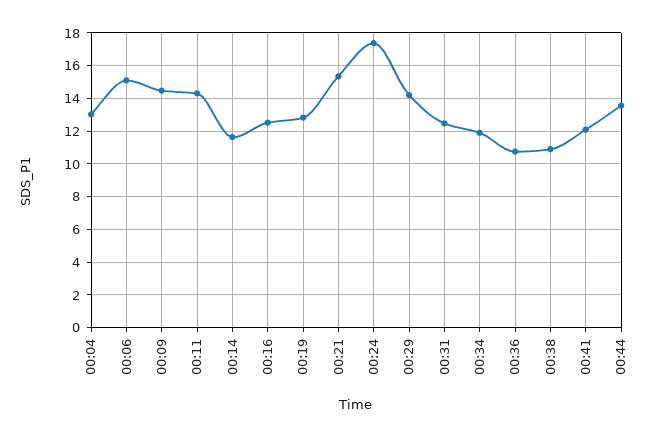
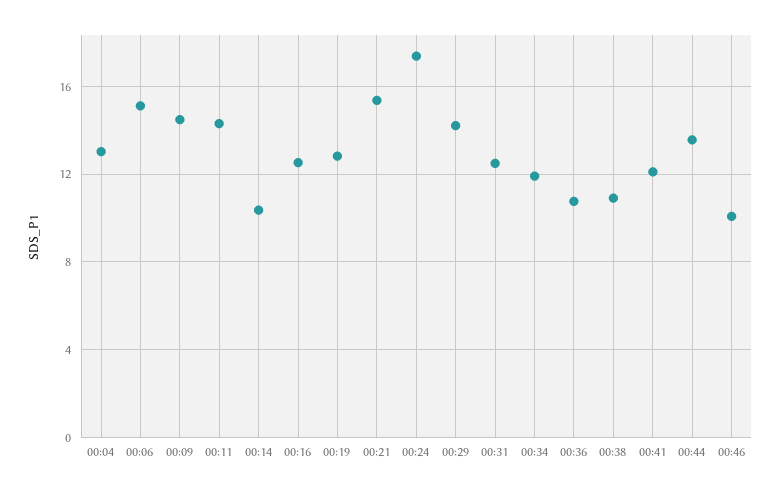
00:14: 11.5 -> 10.5
00:46: none -> 10

